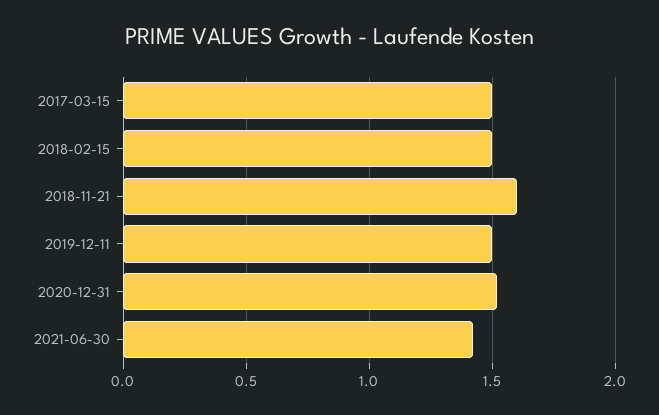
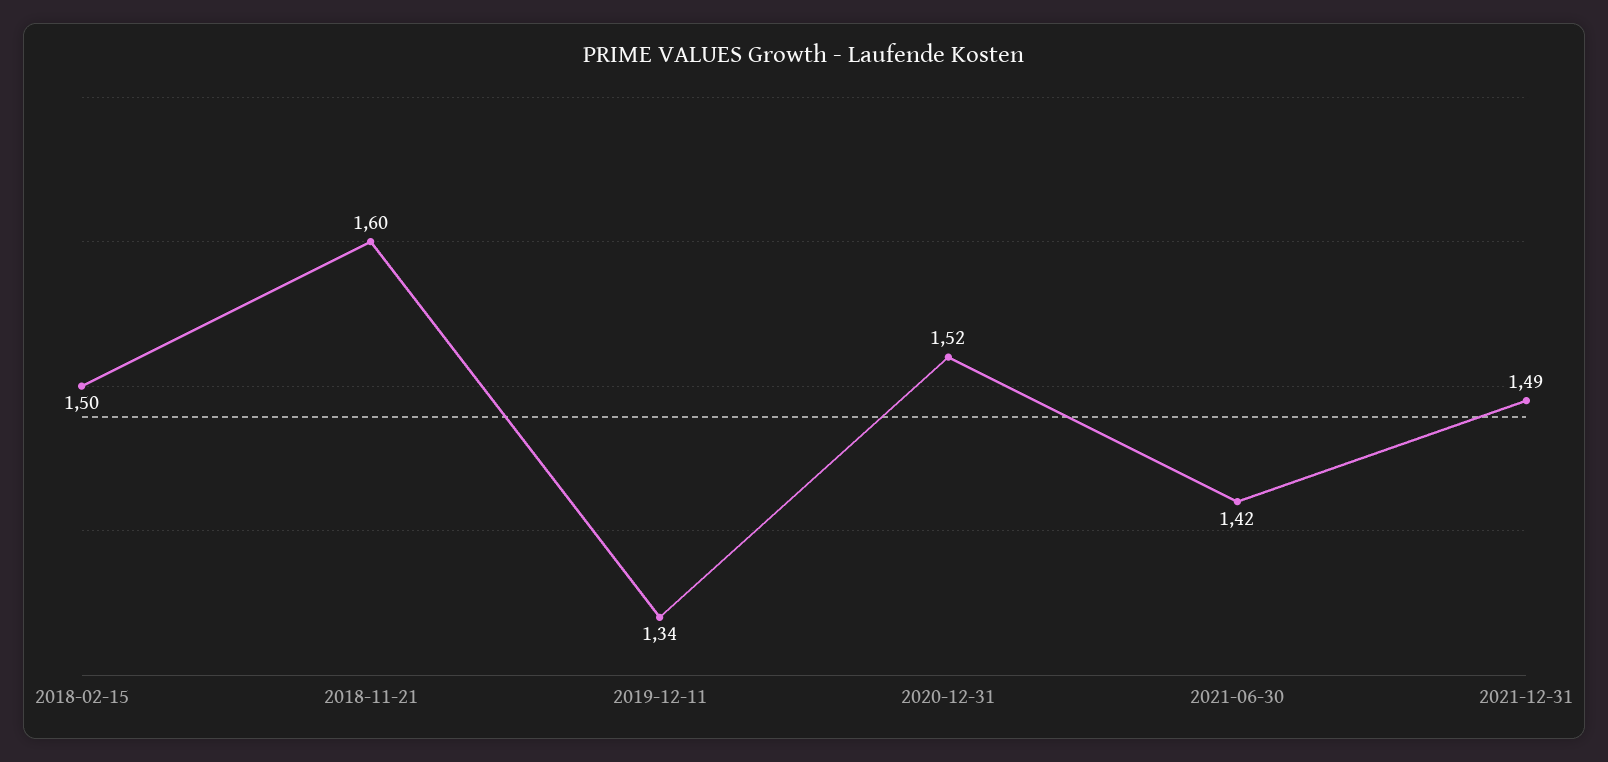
2017-03-15: 1.5 -> none
2019-12-11: 1.5 -> 1.34
2021-12-31: none -> 1.49

